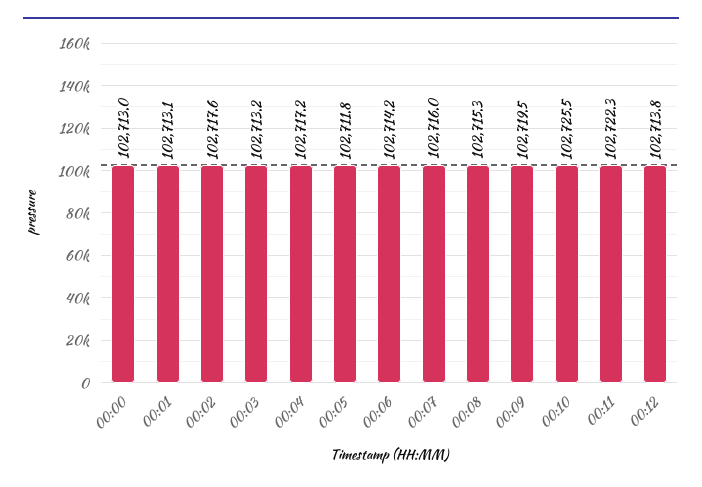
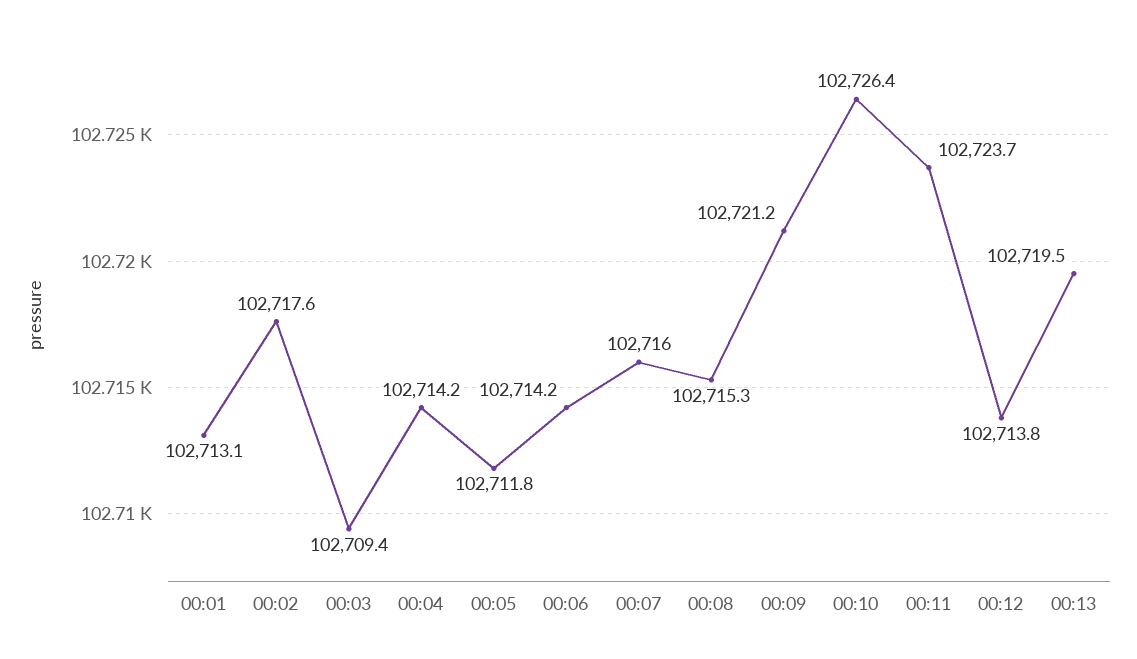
00:00: 102713 -> none
00:03: 102713.2 -> 102709.4
00:04: 102717.2 -> 102714.2
00:09: 102719.5 -> 102721.2
00:10: 102725.5 -> 102726.4
00:11: 102722.3 -> 102723.7
00:13: none -> 102719.5

